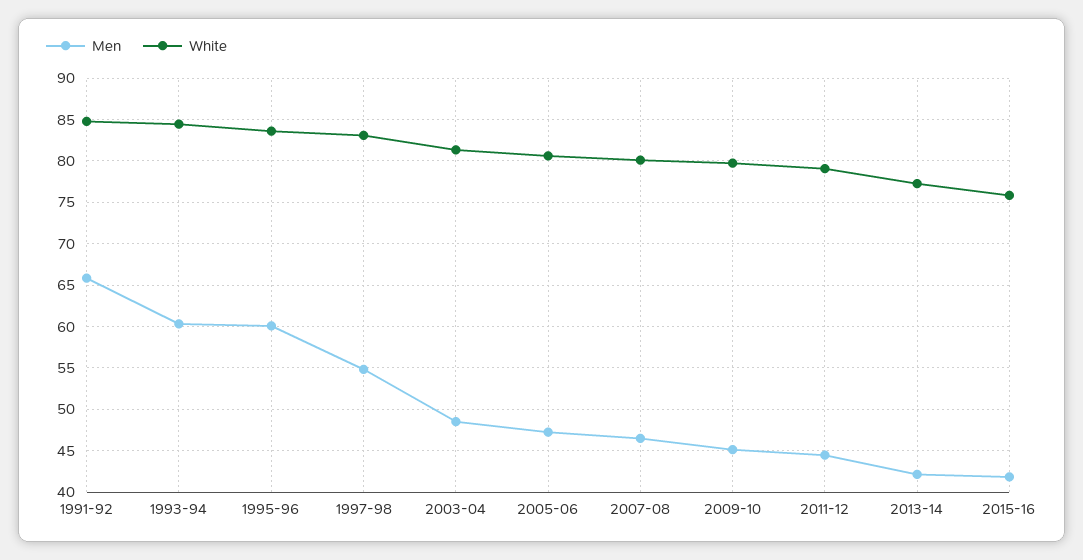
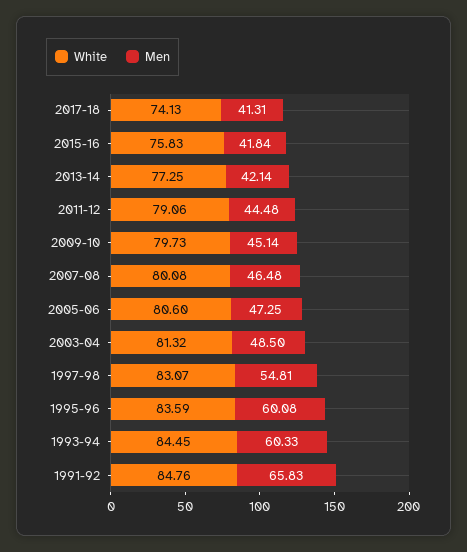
White, 2017-18: none -> 74.13
Men, 2017-18: none -> 41.31

